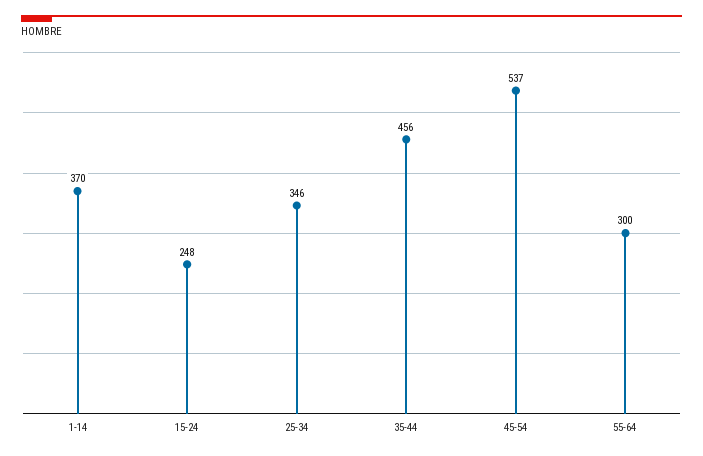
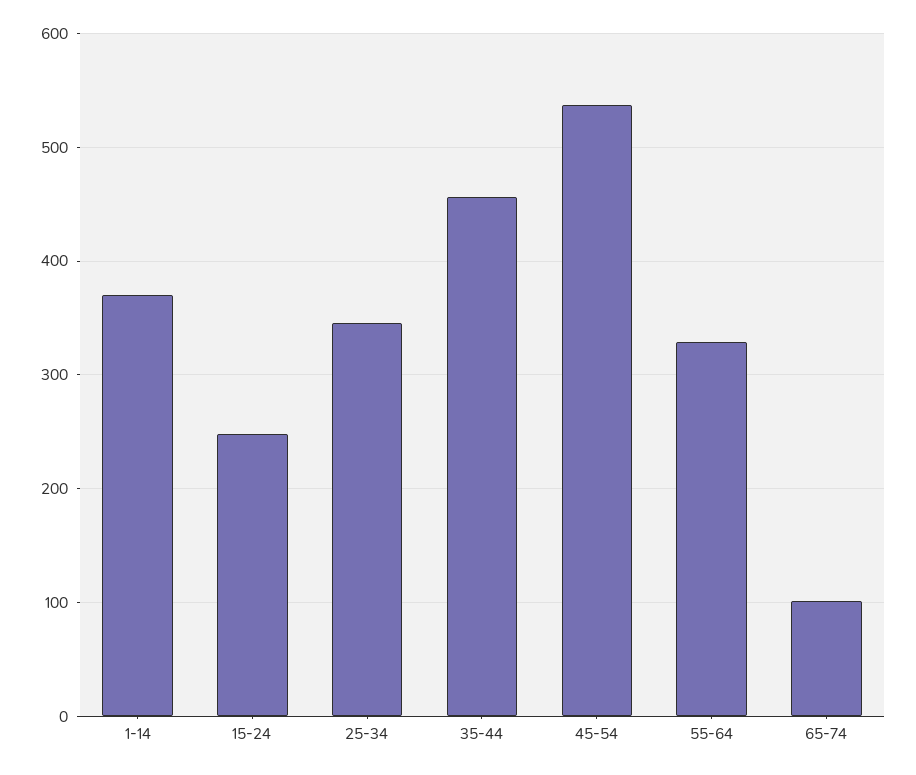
55-64: 300 -> 330
65-74: none -> 100

